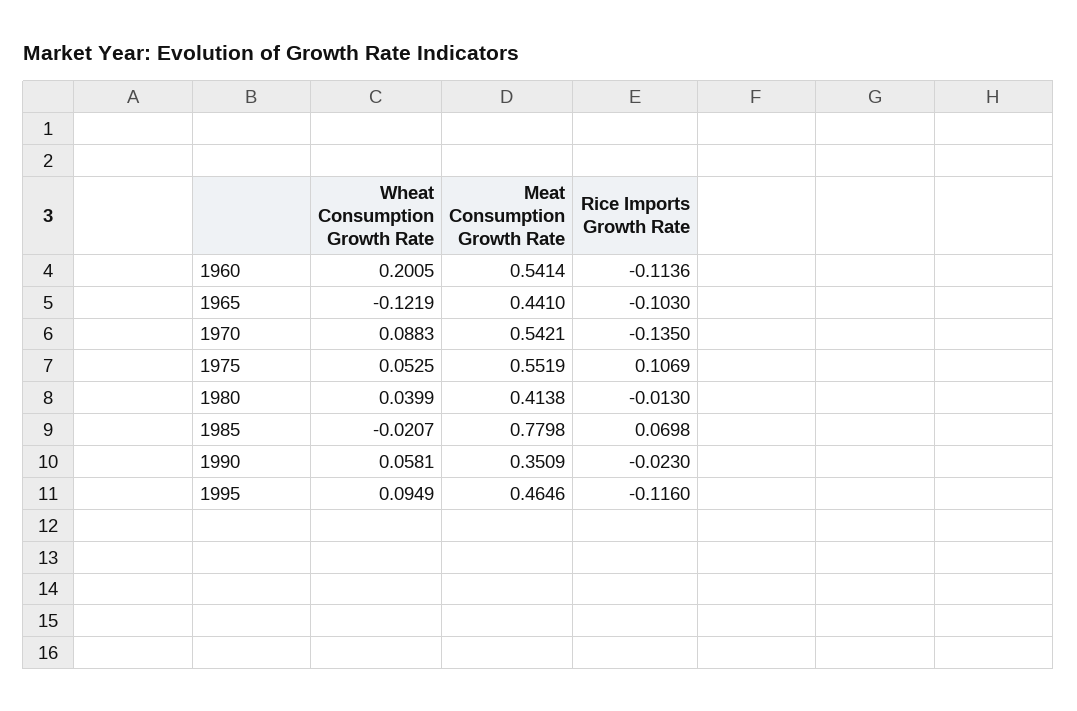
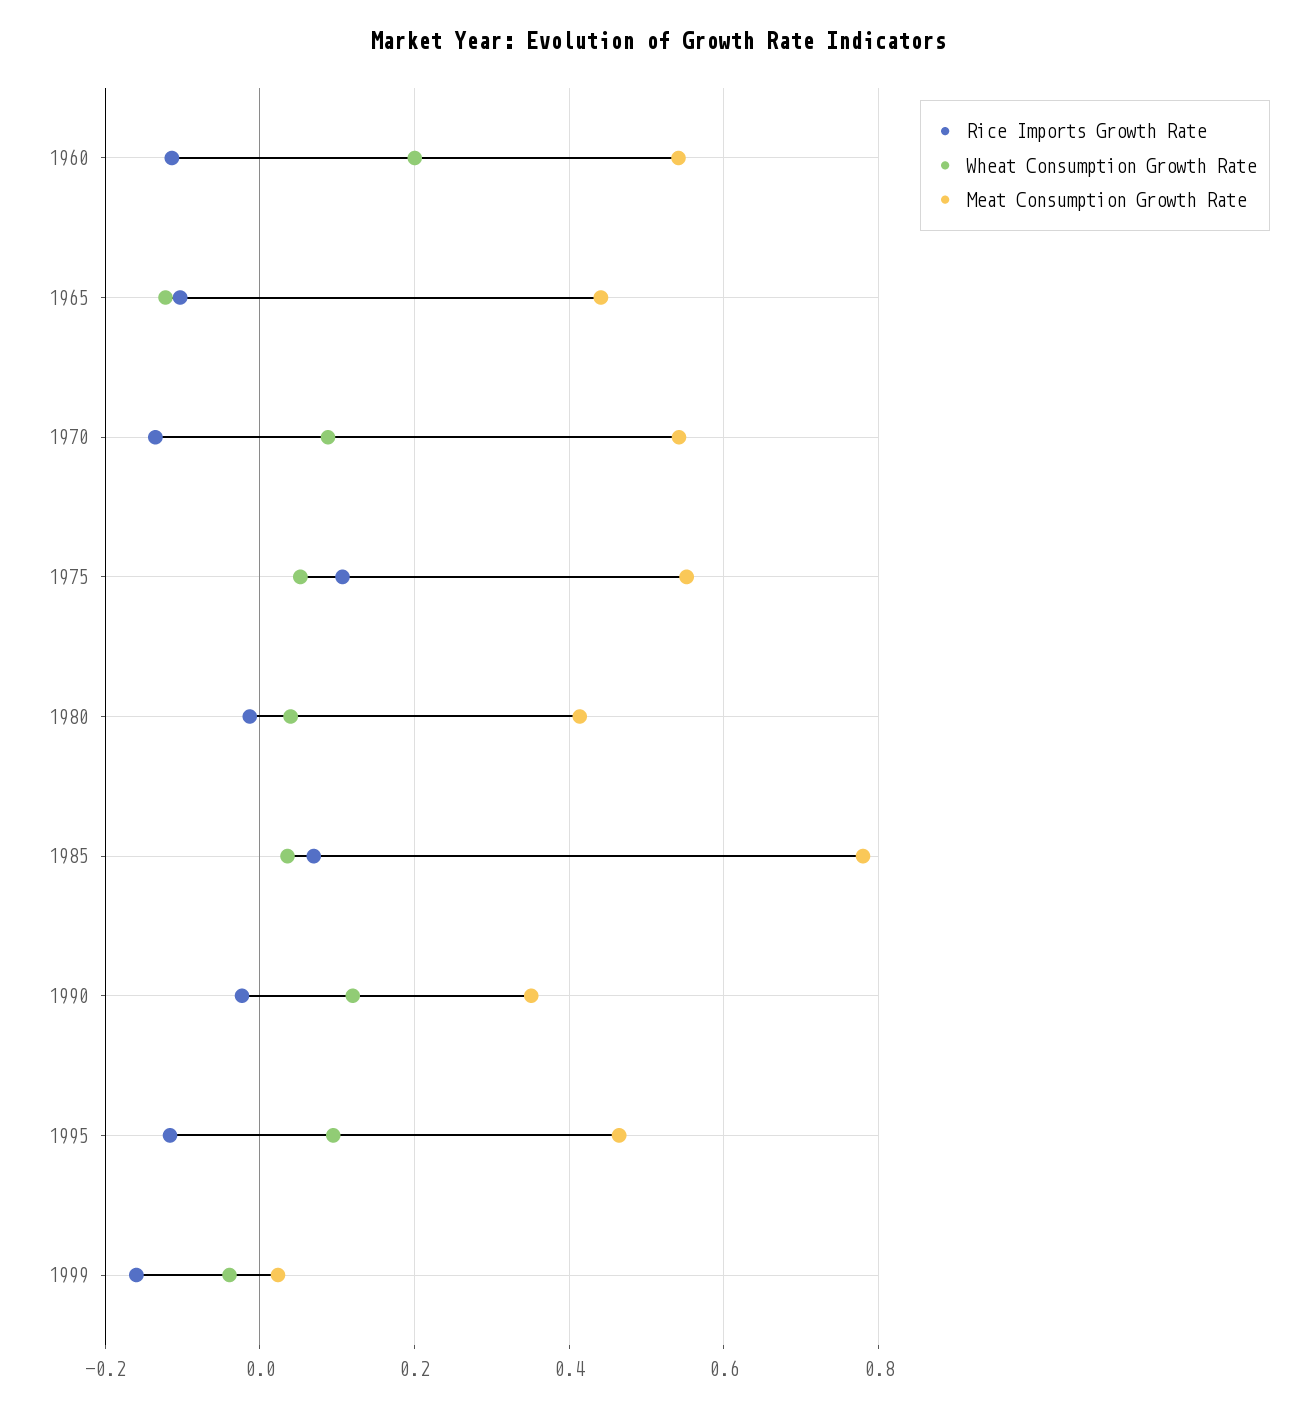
Wheat Consumption Growth Rate, 1985: -0.0207 -> 0.04
Wheat Consumption Growth Rate, 1990: 0.0581 -> 0.12
Rice Imports Growth Rate, 1999: none -> -0.16
Wheat Consumption Growth Rate, 1999: none -> -0.04
Meat Consumption Growth Rate, 1999: none -> 0.02

